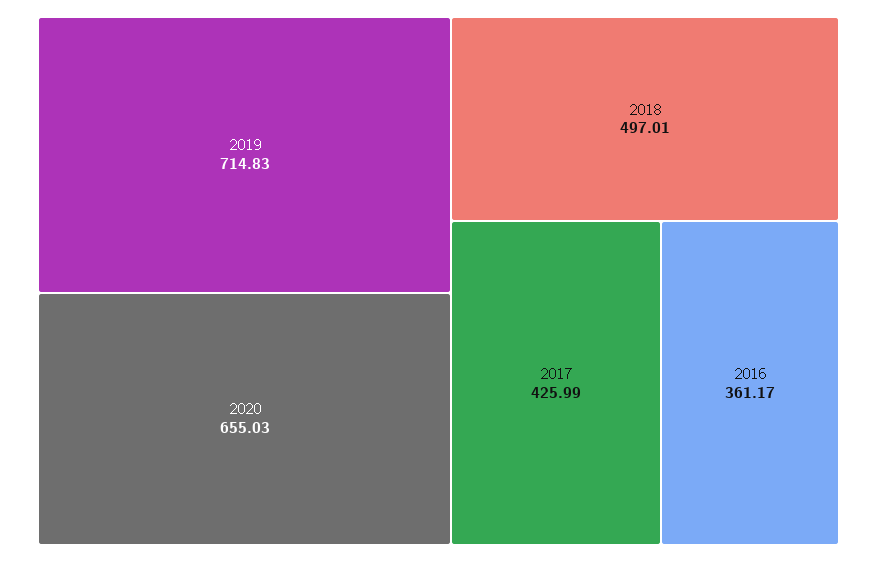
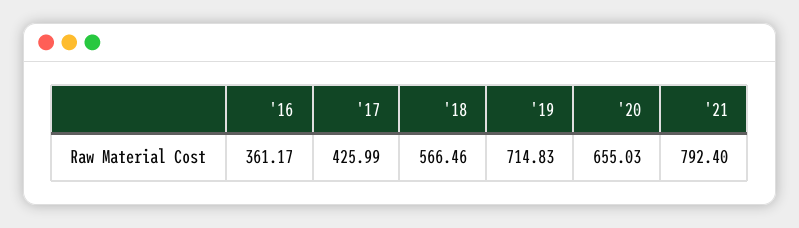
2018: 497.01 -> 566.46
'21: none -> 792.4

